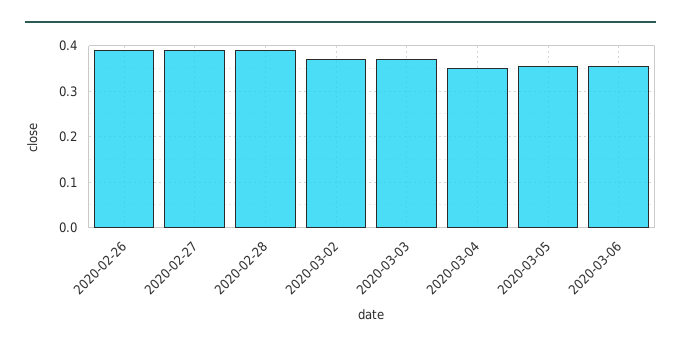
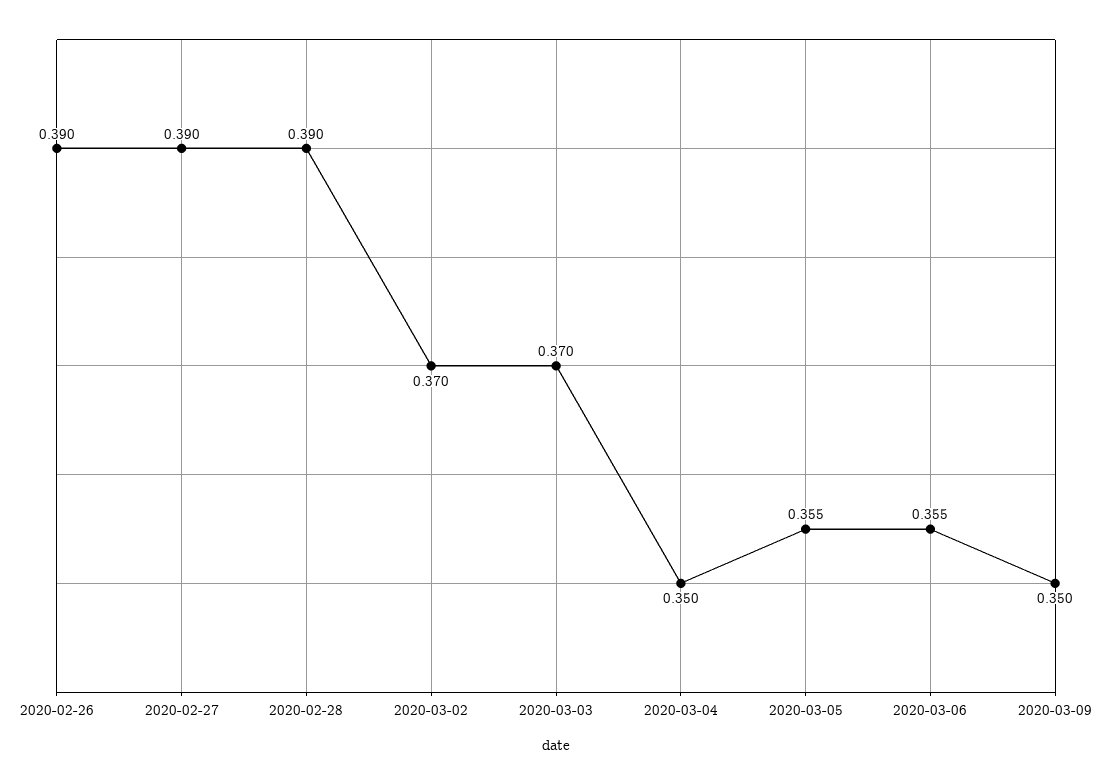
2020-03-09: none -> 0.35

